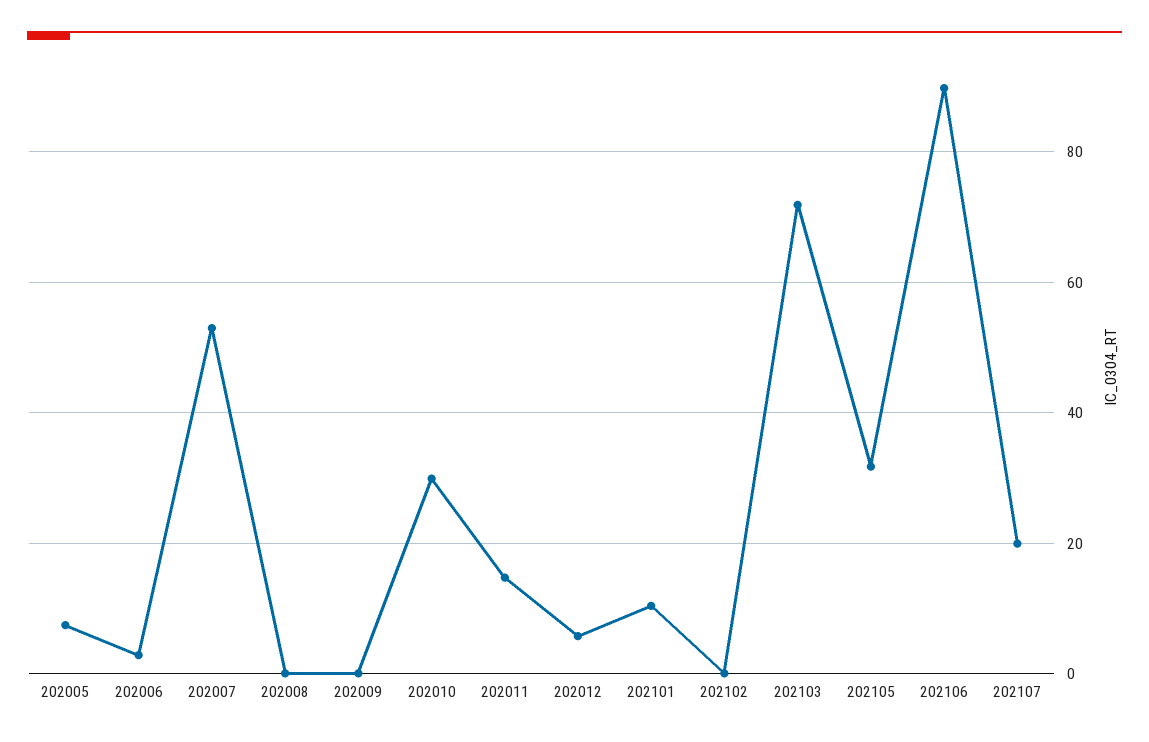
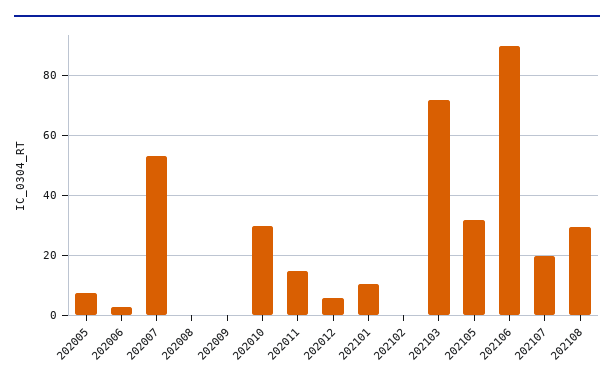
202108: none -> 30

